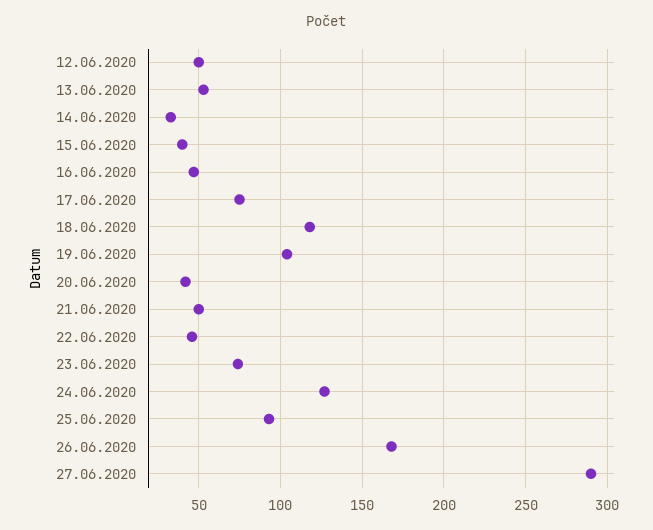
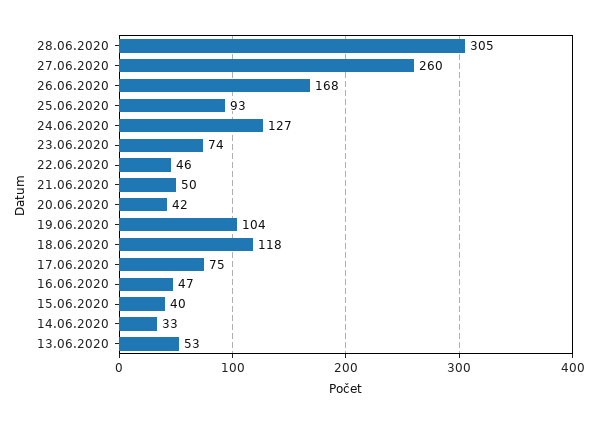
12.06.2020: 50 -> none
27.06.2020: 290 -> 260
28.06.2020: none -> 305

